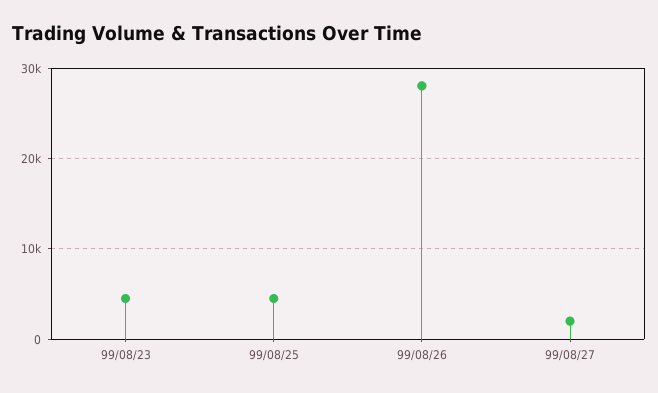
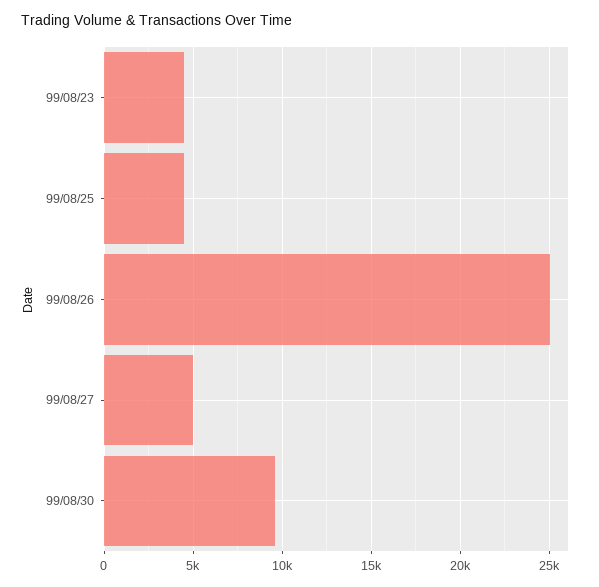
99/08/26: 28000 -> 25000
99/08/27: 2000 -> 5000
99/08/30: none -> 9500

